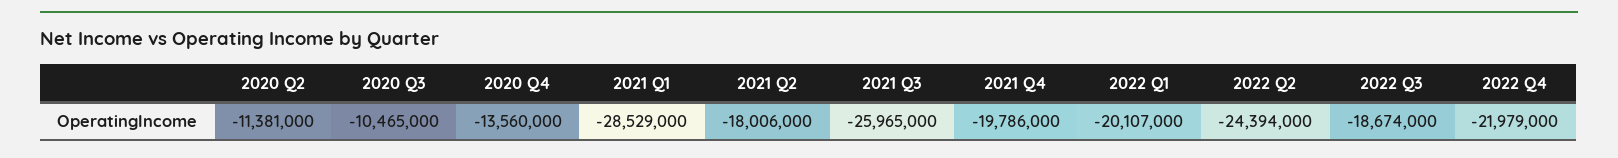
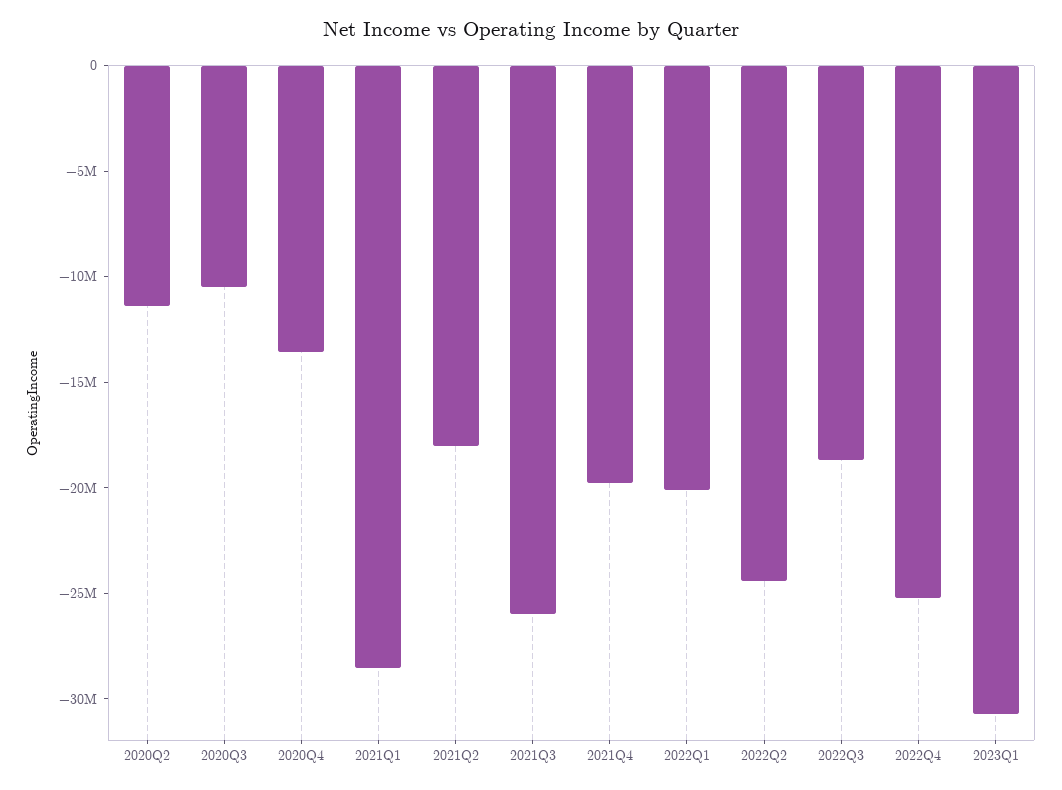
2022 Q4: -21979000 -> -25000000
2023Q1: none -> -31000000

